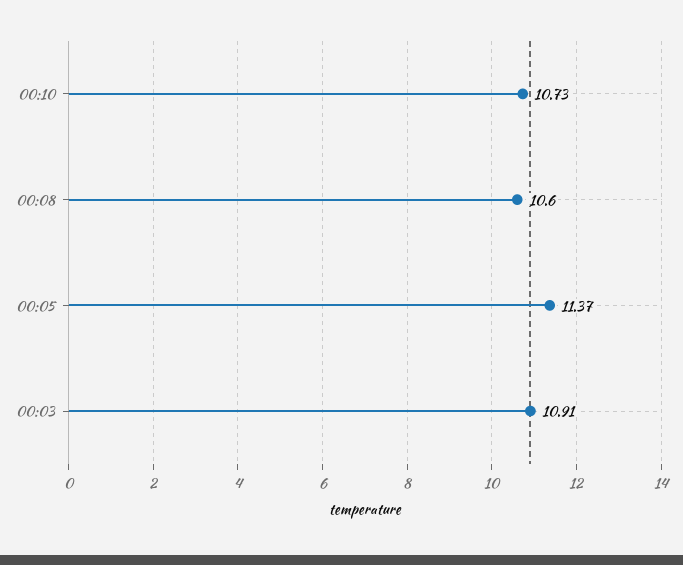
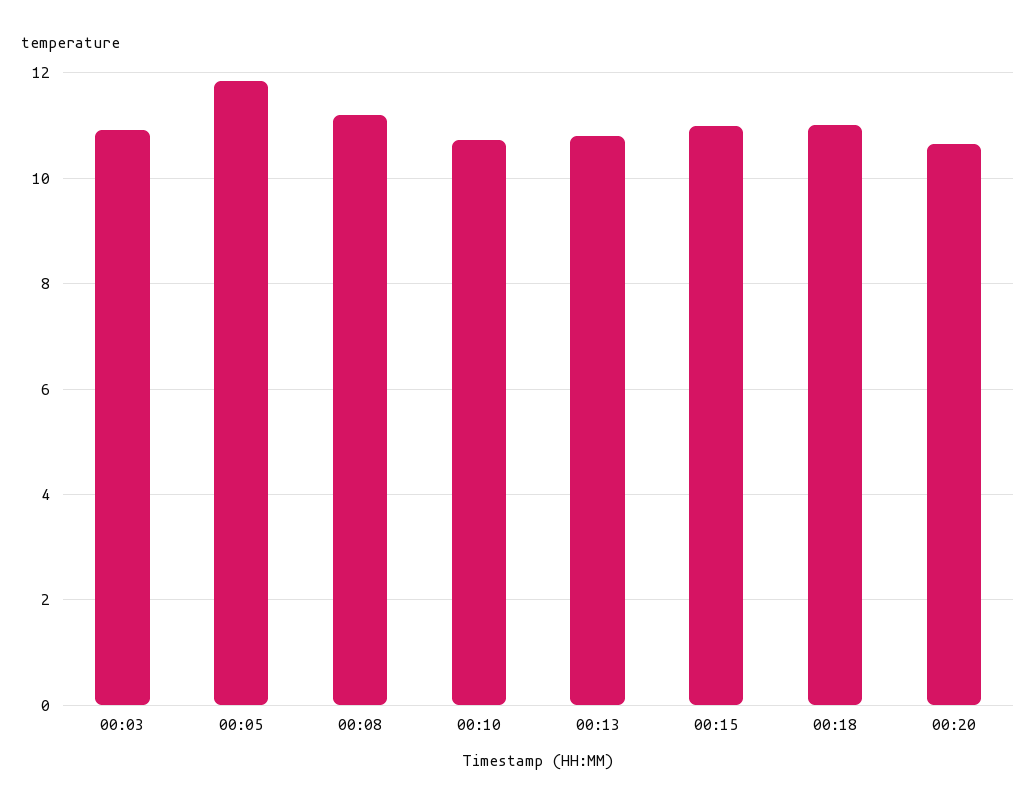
00:08: 10.6 -> 11.2
00:05: 11.37 -> 11.8
00:13: none -> 10.8
00:15: none -> 11
00:18: none -> 11
00:20: none -> 10.6

